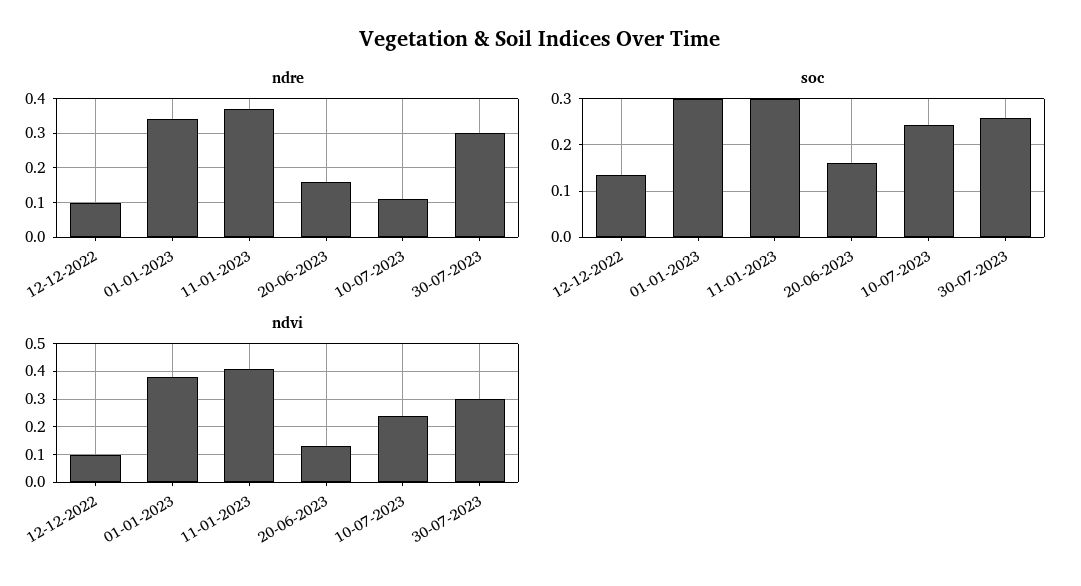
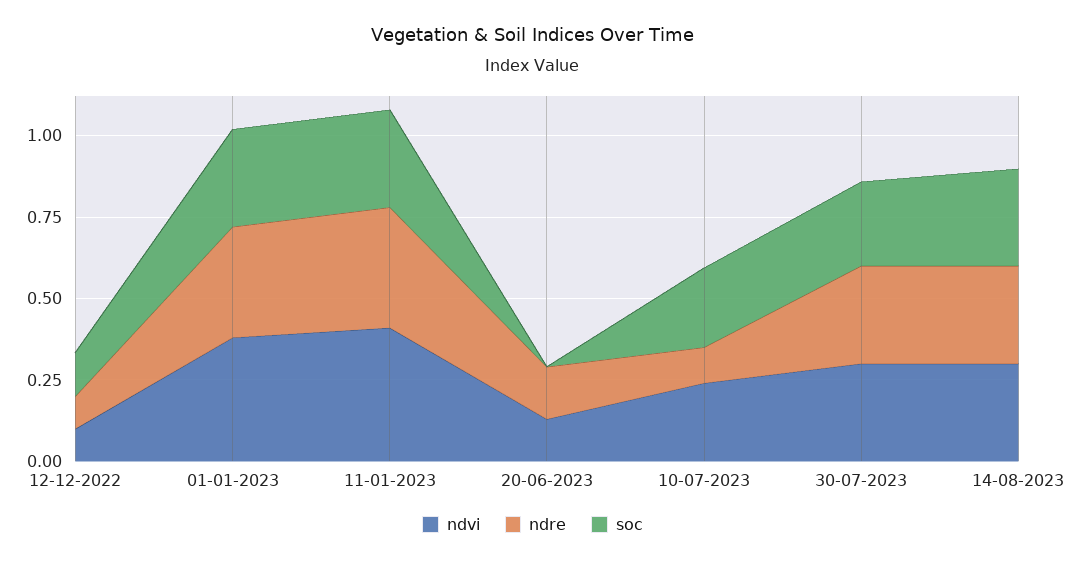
soc, 20-06-2023: 0.16 -> 0
ndvi, 14-08-2023: none -> 0.3
ndre, 14-08-2023: none -> 0.3
soc, 14-08-2023: none -> 0.3

